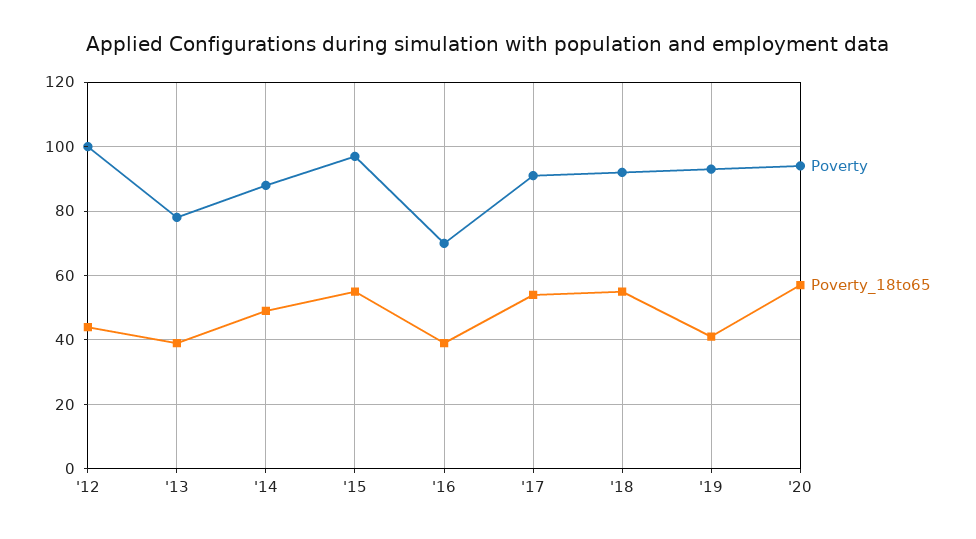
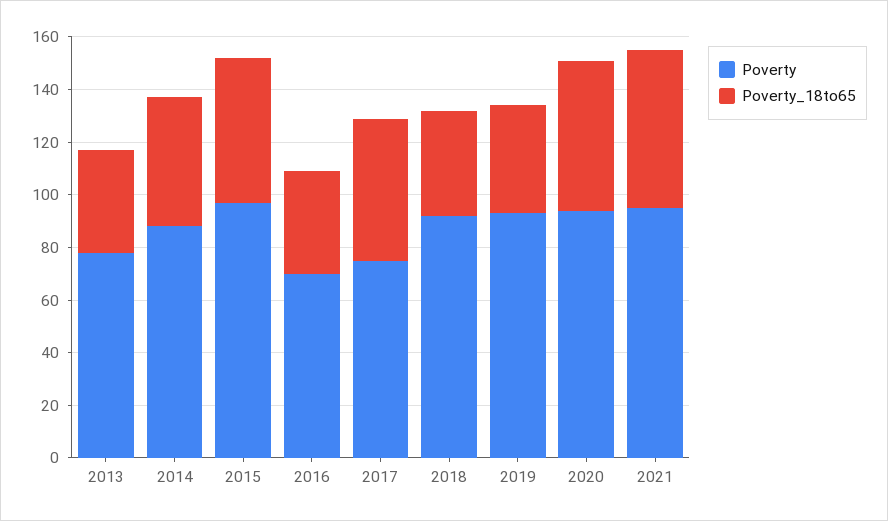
Poverty, '12: 100 -> none
Poverty_18to65, '12: 45 -> none
Poverty, '17: 90 -> 75
Poverty_18to65, '18: 55 -> 40
Poverty, 2021: none -> 95
Poverty_18to65, 2021: none -> 60

